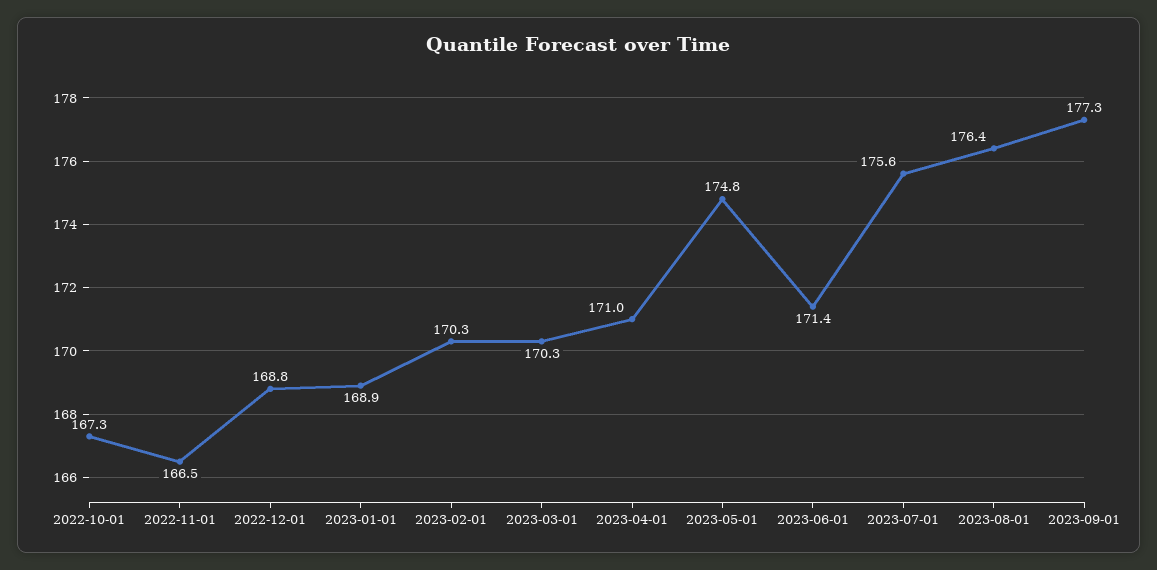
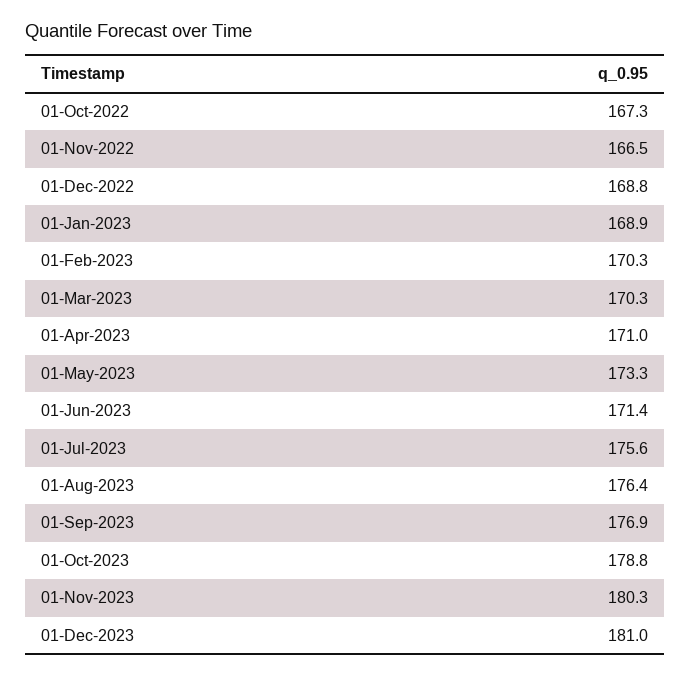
2023-05-01: 174.8 -> 173.3
2023-09-01: 177.3 -> 176.9
01-Oct-2023: none -> 178.8
01-Nov-2023: none -> 180.3
01-Dec-2023: none -> 181

